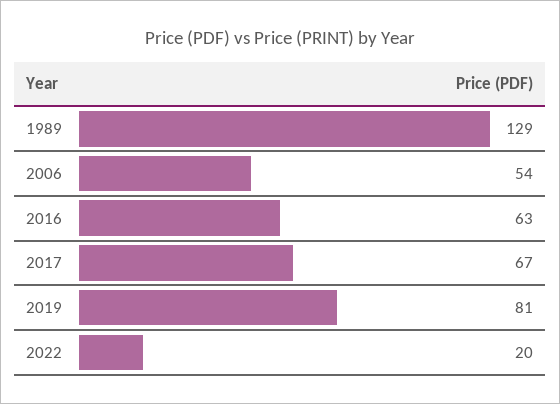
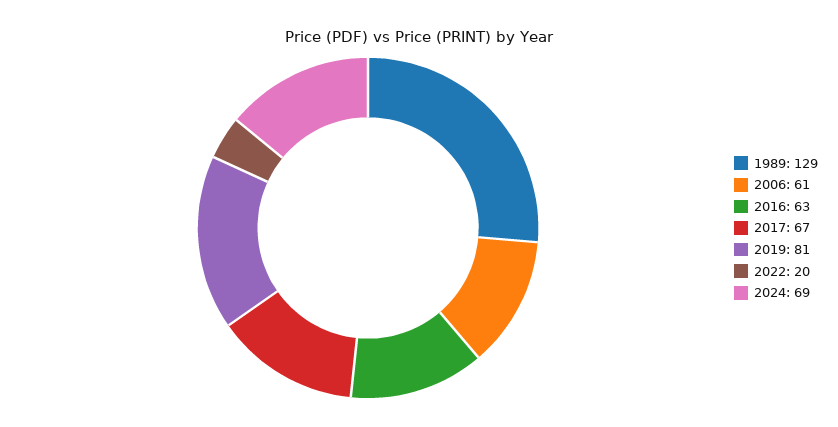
2006: 54 -> 61
2024: none -> 69

